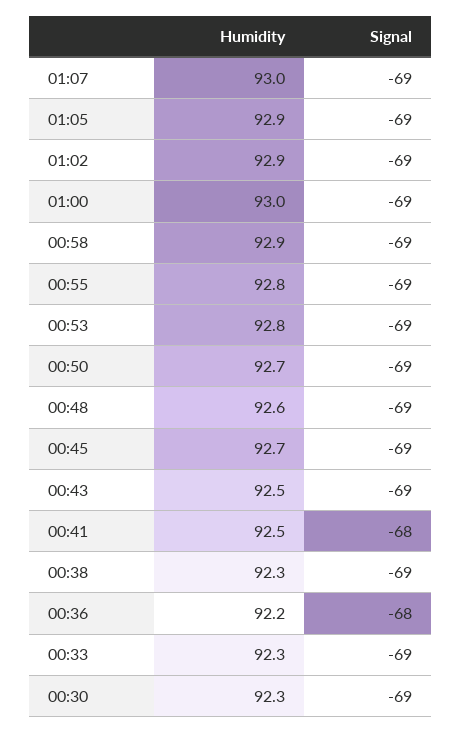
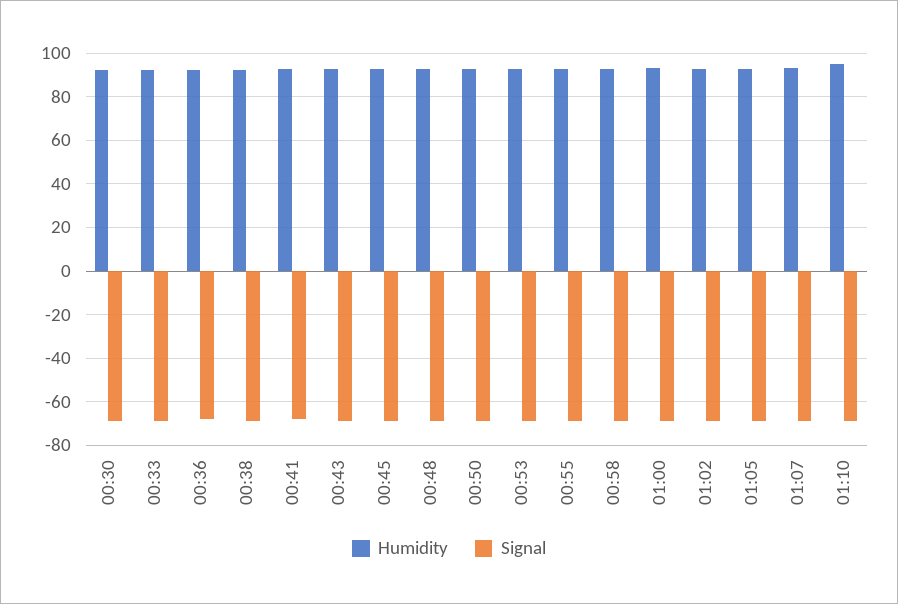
Humidity, 01:10: none -> 95
Signal, 01:10: none -> -70

